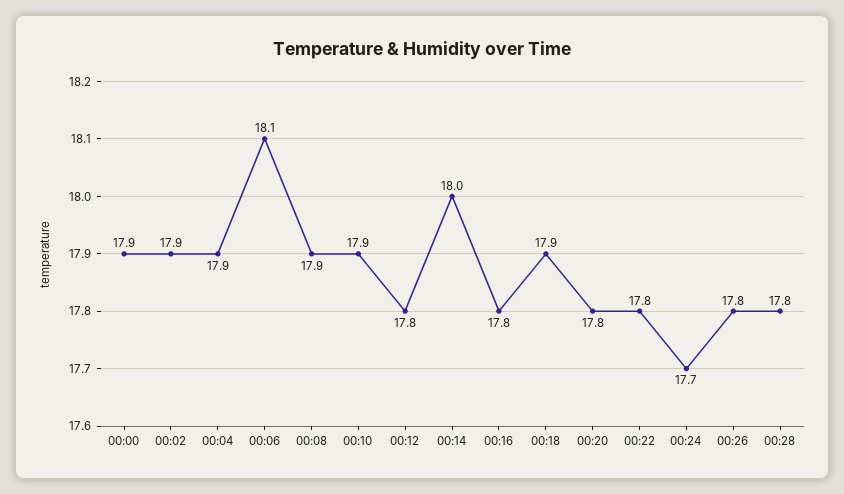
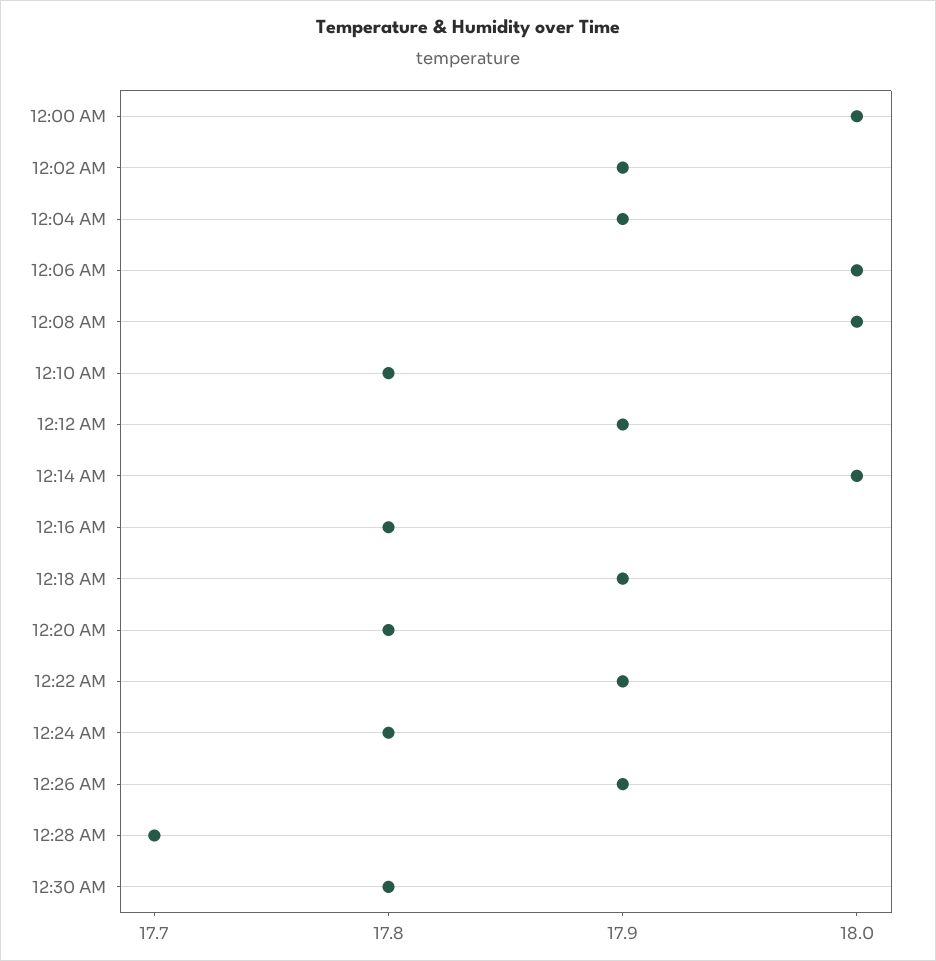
00:00: 17.9 -> 18
00:06: 18.1 -> 18
00:08: 17.9 -> 18
00:10: 17.9 -> 17.8
00:12: 17.8 -> 17.9
00:22: 17.8 -> 17.9
00:24: 17.7 -> 17.8
00:26: 17.8 -> 17.9
00:28: 17.8 -> 17.7
12:30 AM: none -> 17.8

